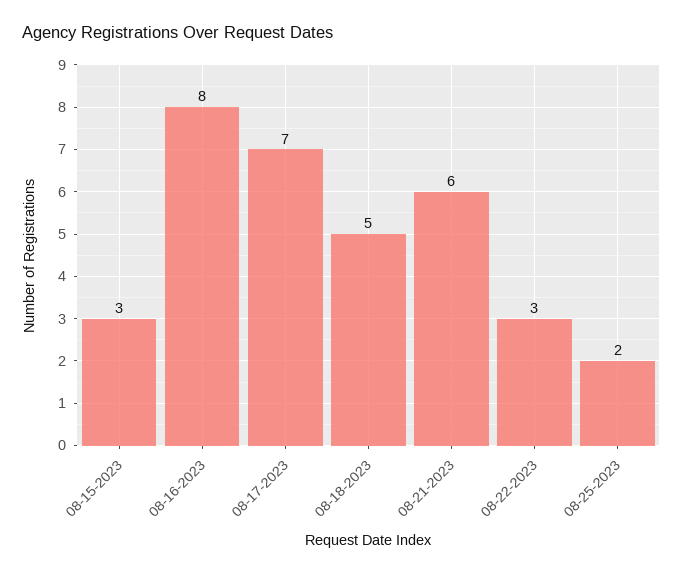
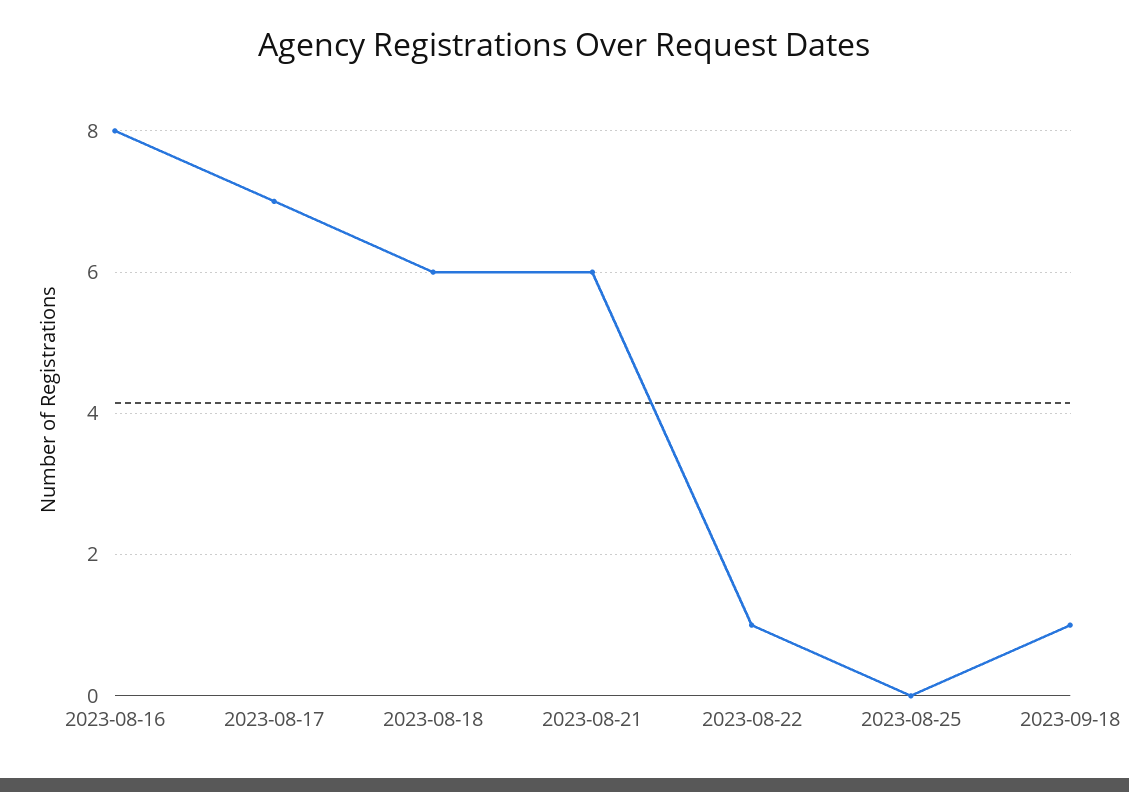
08-15-2023: 3 -> none
08-18-2023: 5 -> 6
08-22-2023: 3 -> 1
08-25-2023: 2 -> 0
2023-09-18: none -> 1

